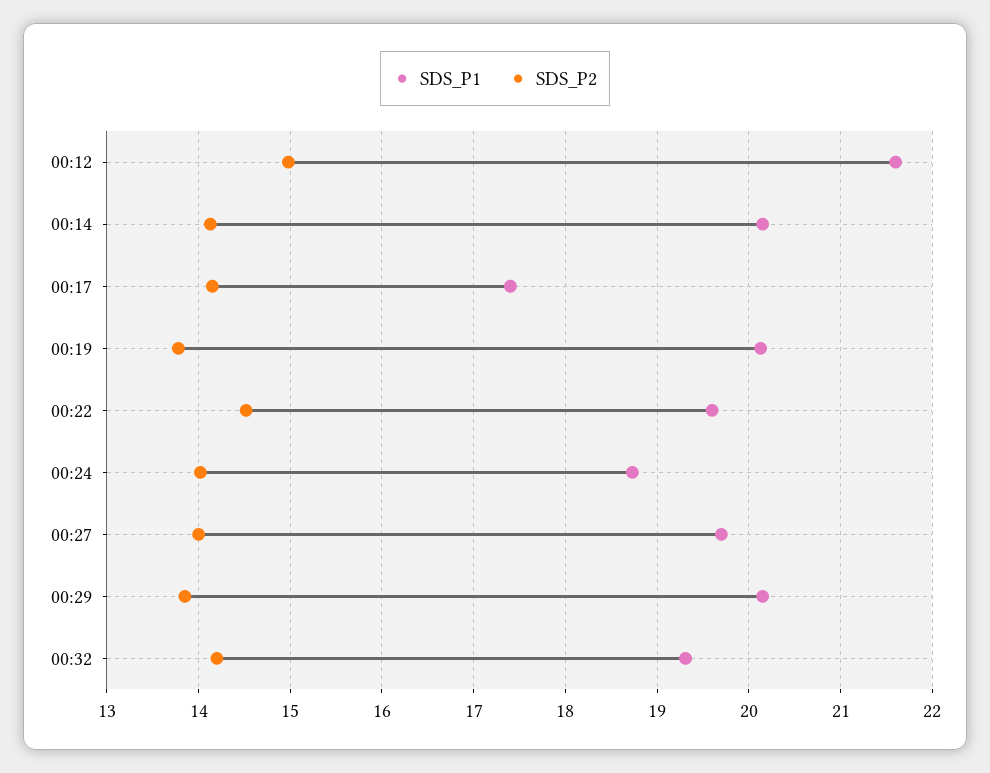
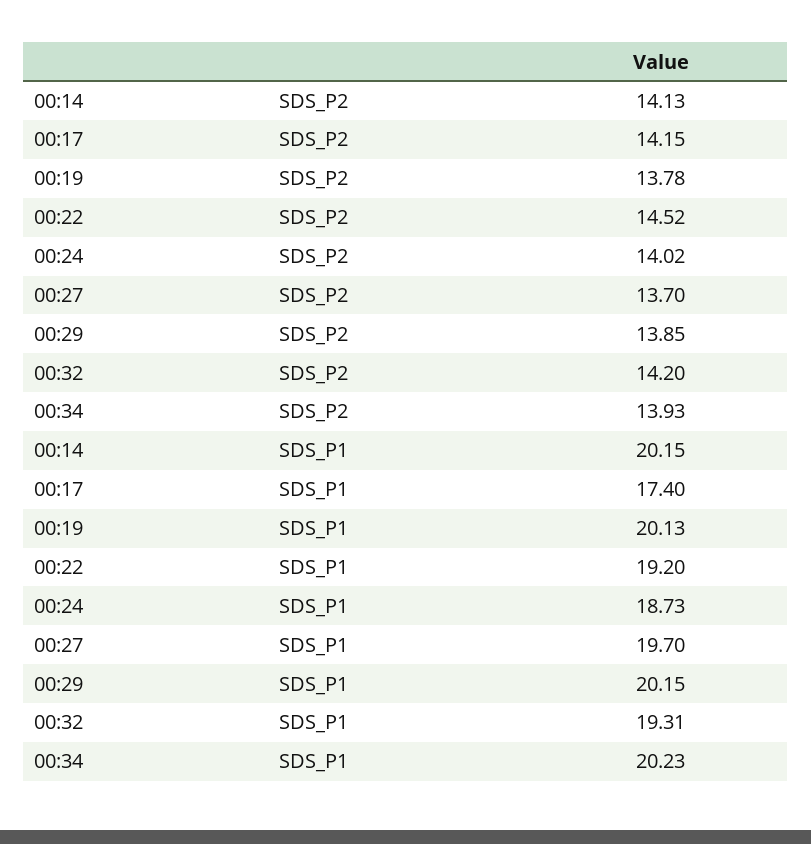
SDS_P1, 00:12: 21.6 -> none
SDS_P2, 00:12: 15 -> none
SDS_P1, 00:22: 19.6 -> 19.2
SDS_P2, 00:27: 14 -> 13.7
SDS_P2, 00:34: none -> 13.93
SDS_P1, 00:34: none -> 20.23

